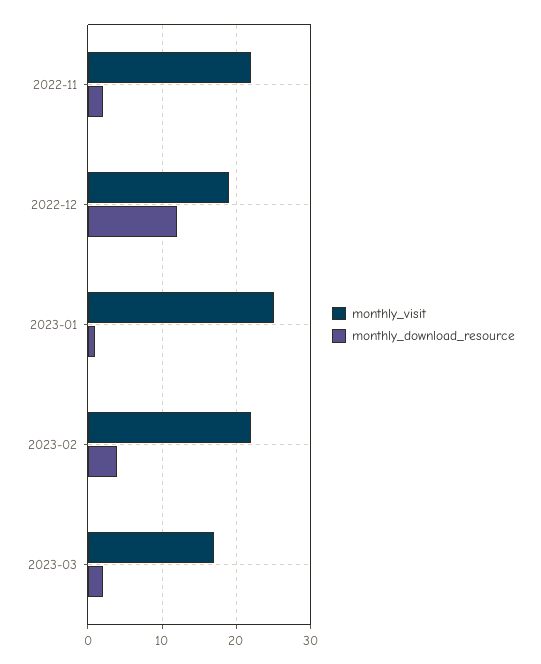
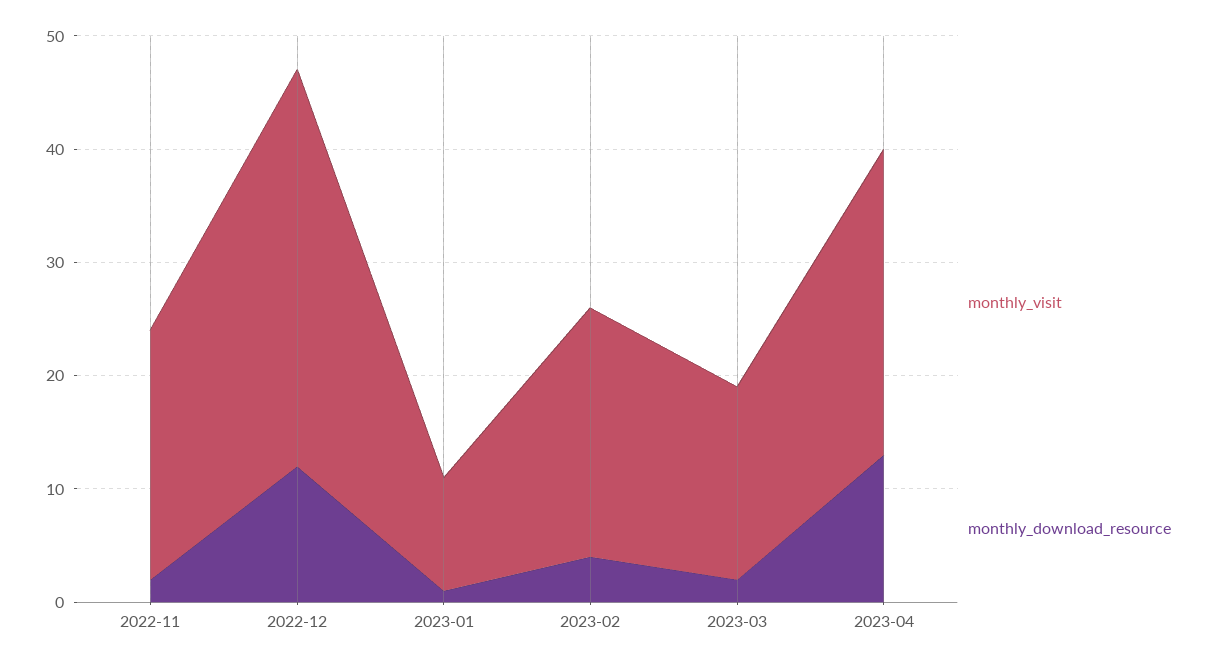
monthly_visit, 2022-12: 19 -> 35
monthly_visit, 2023-01: 25 -> 10
monthly_visit, 2023-04: none -> 27
monthly_download_resource, 2023-04: none -> 13

